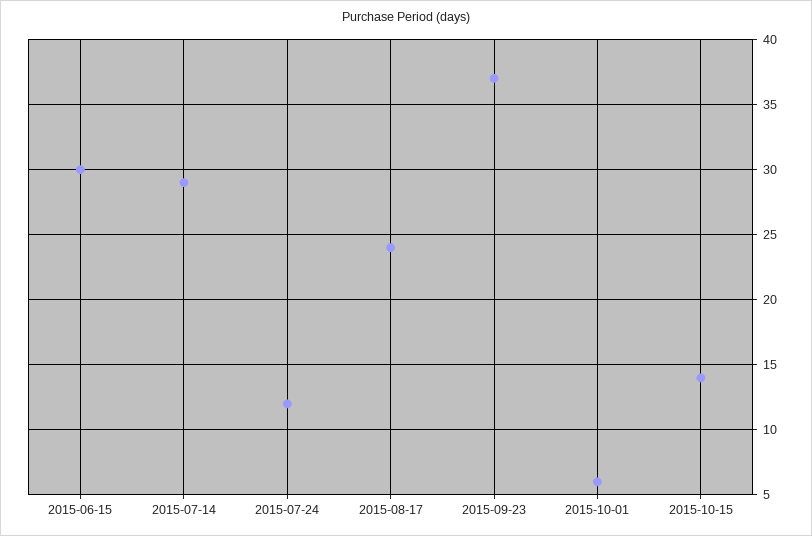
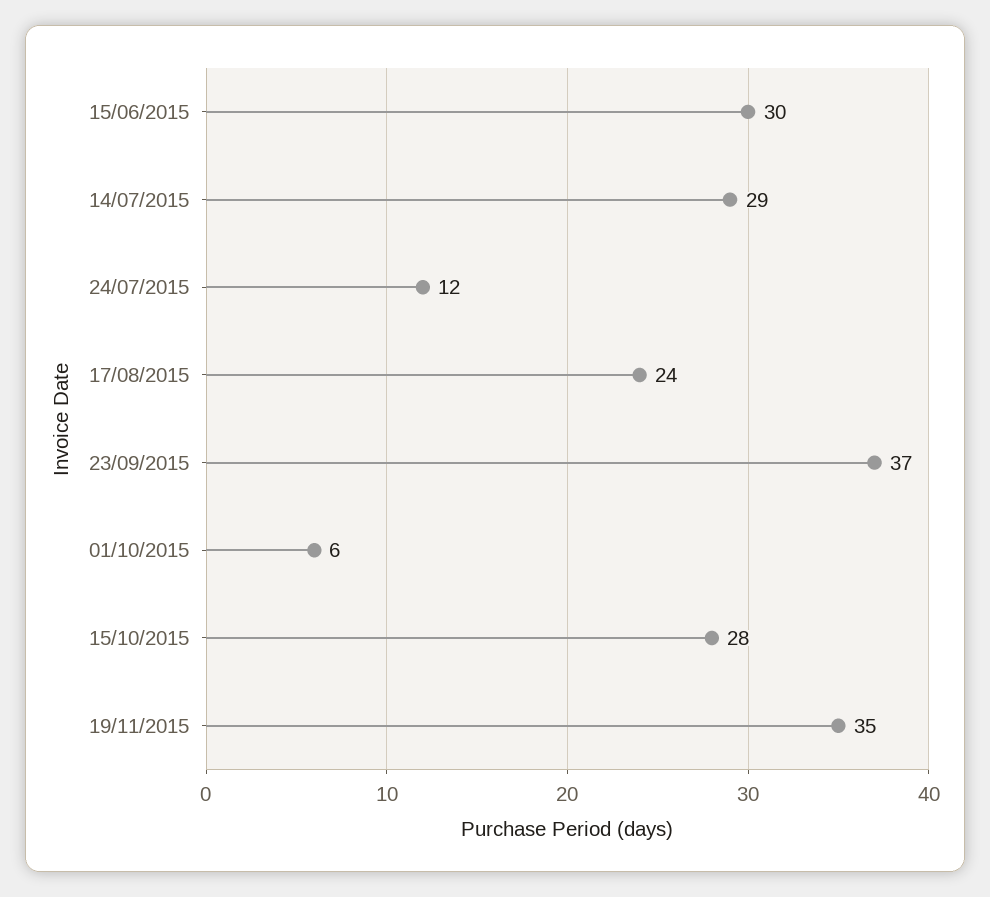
2015-10-15: 14 -> 28
19/11/2015: none -> 35

